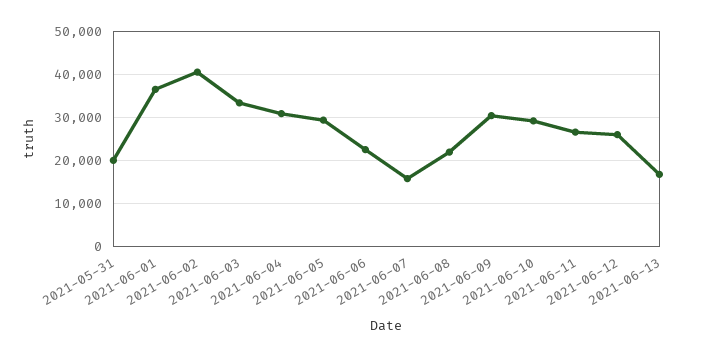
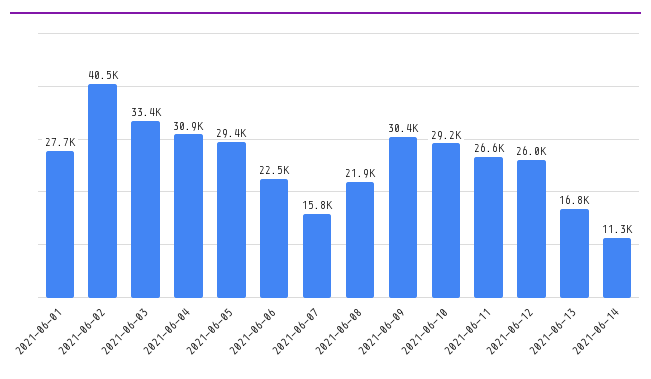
2021-05-31: 20000 -> none
2021-06-01: 36000 -> 27700
2021-06-14: none -> 11300

